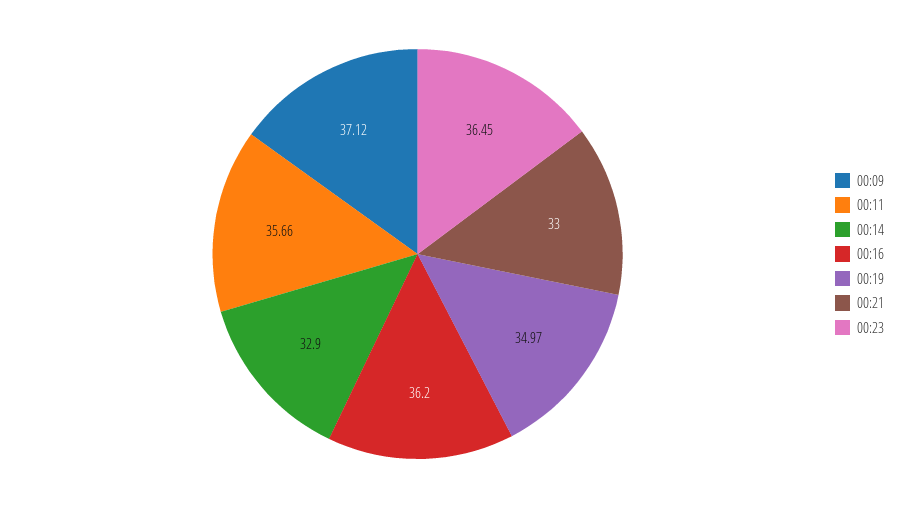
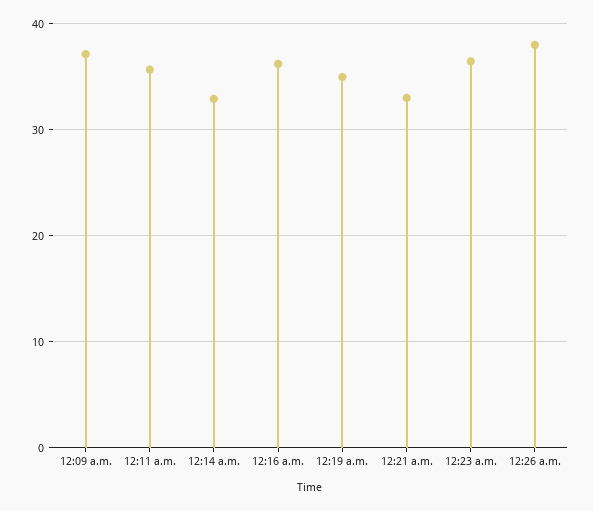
12:26 a.m.: none -> 38

